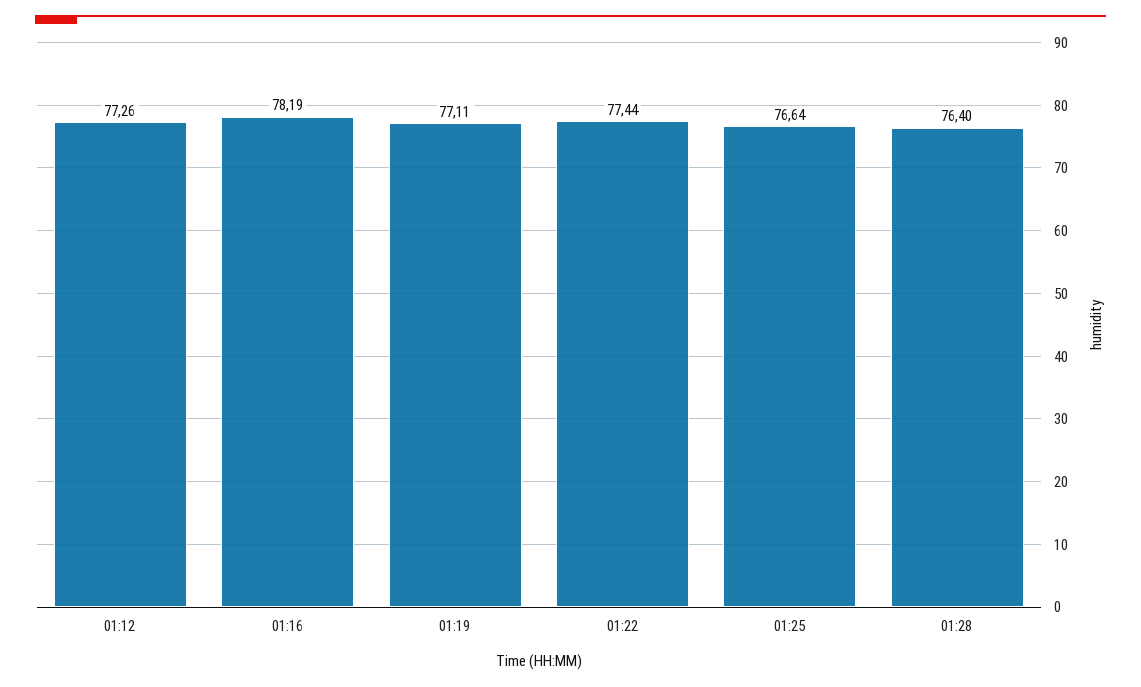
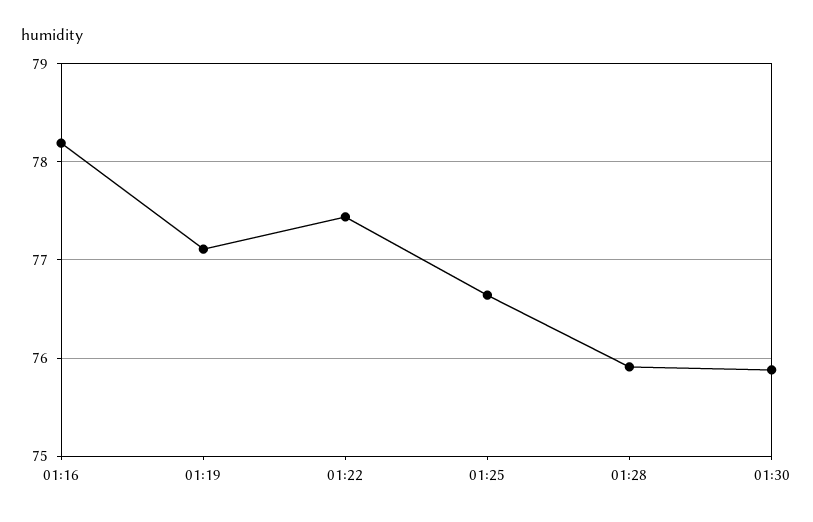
01:12: 77.26 -> none
01:28: 76.4 -> 75.9
01:30: none -> 75.9

